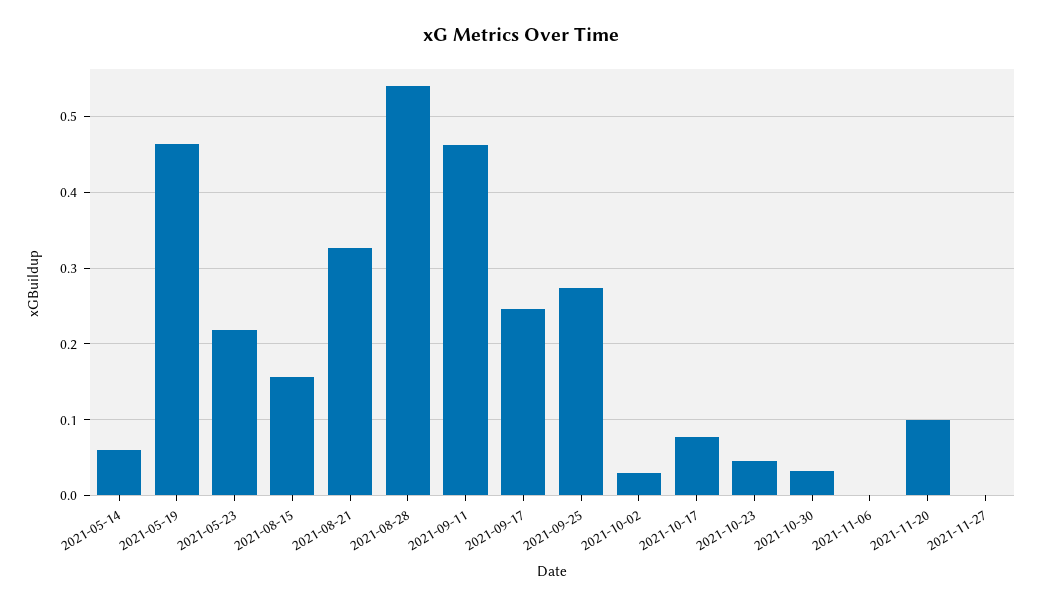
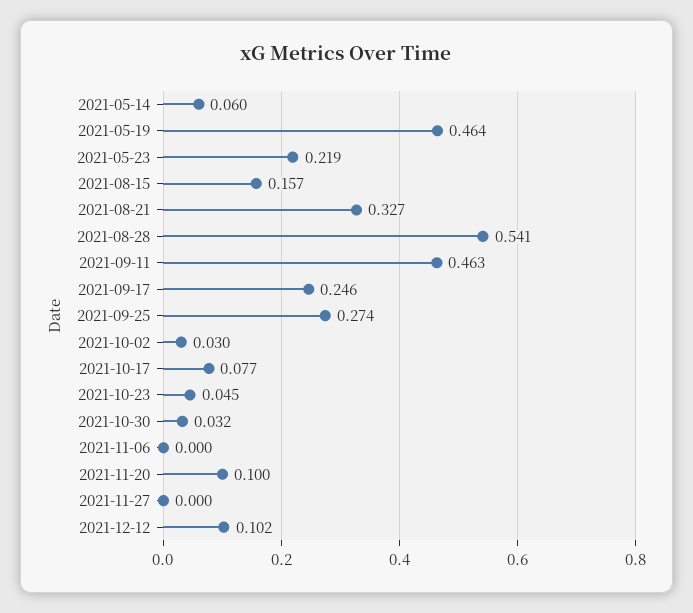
2021-12-12: none -> 0.102

